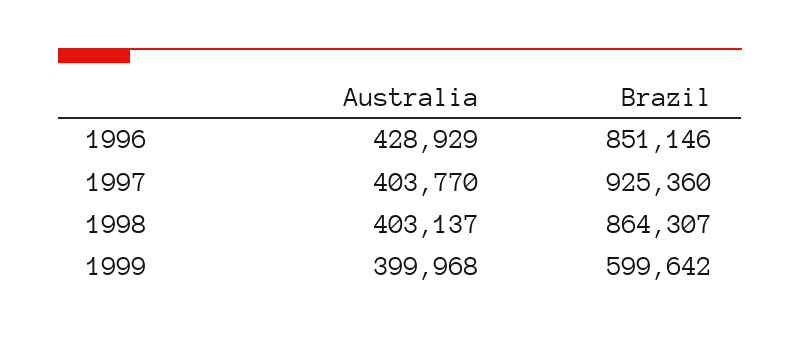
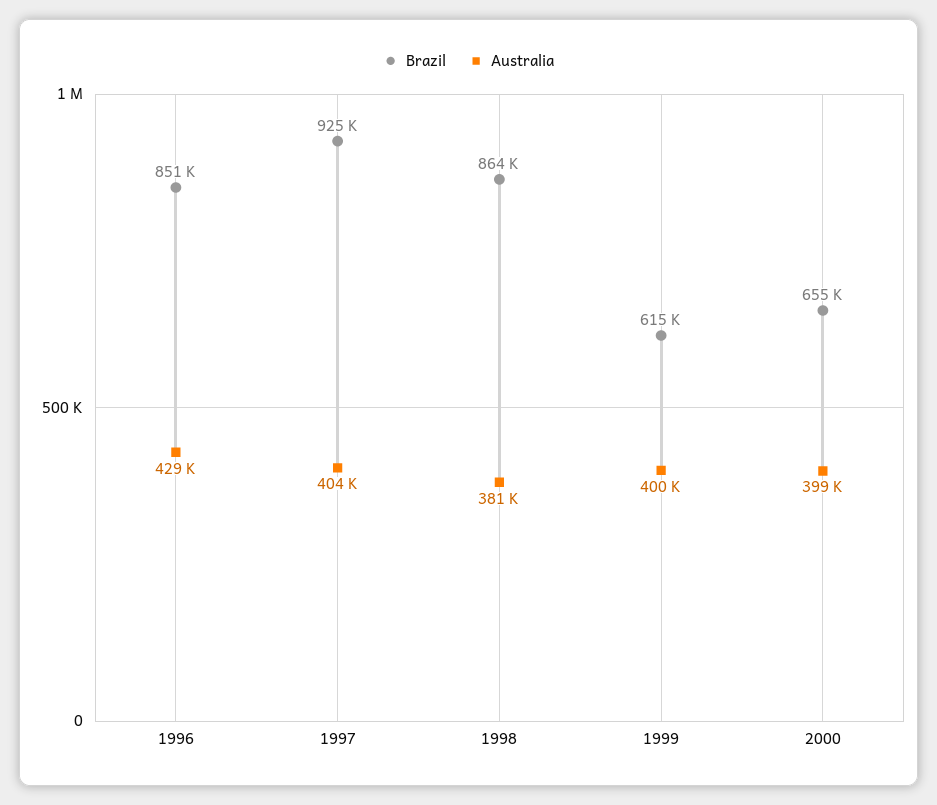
Australia, 1998: 403137 -> 381000
Brazil, 1999: 599642 -> 615000
Brazil, 2000: none -> 655000
Australia, 2000: none -> 399000

